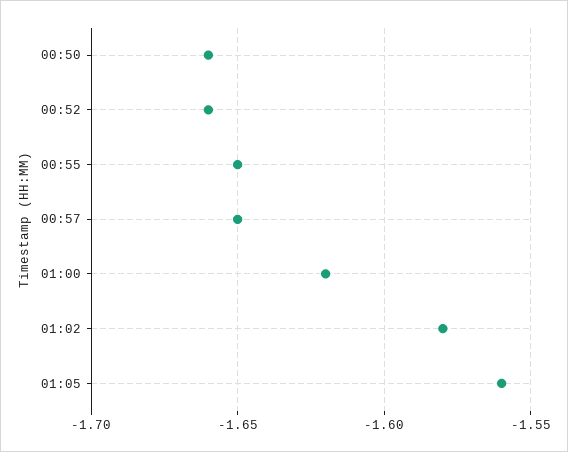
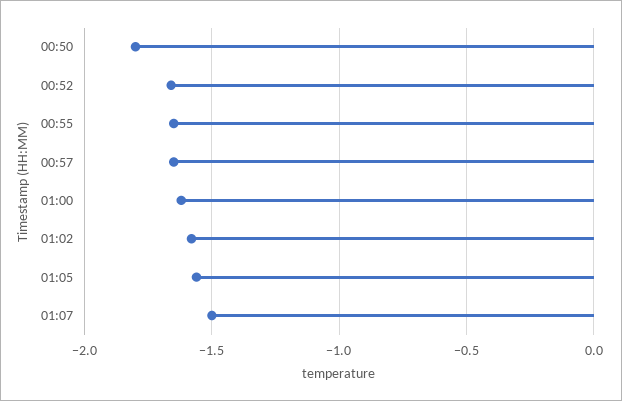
00:50: -1.66 -> -1.8
01:07: none -> -1.5

